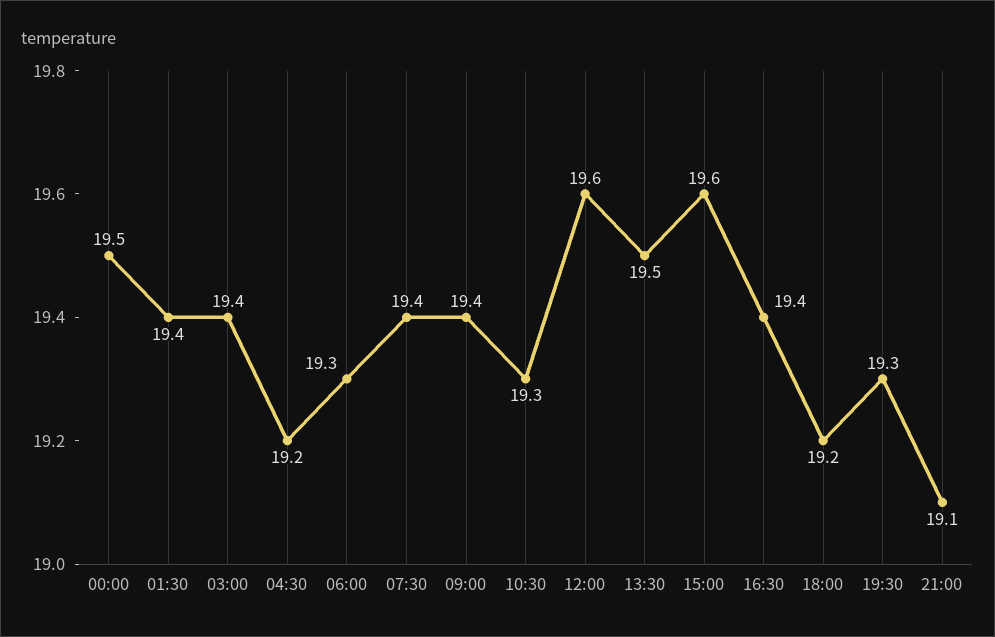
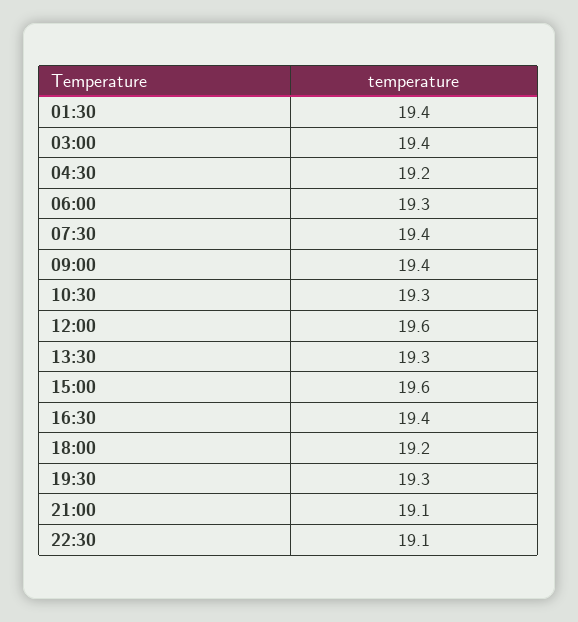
00:00: 19.5 -> none
13:30: 19.5 -> 19.3
22:30: none -> 19.1

